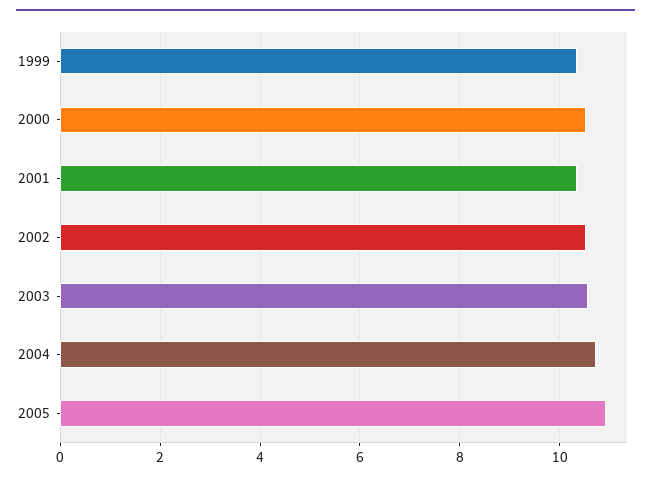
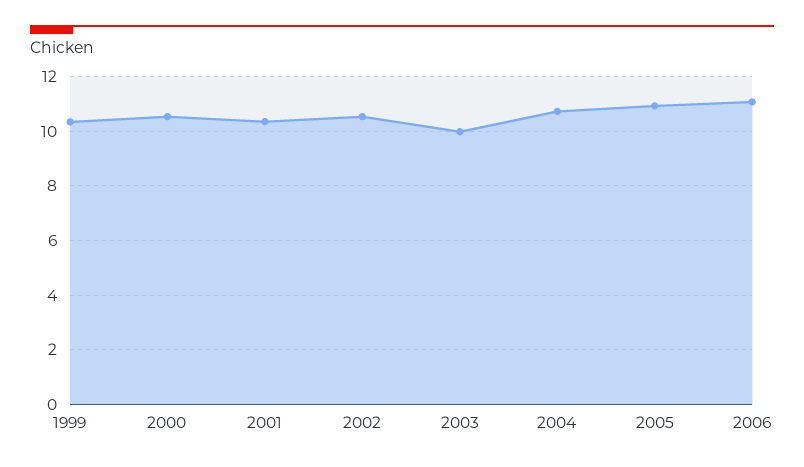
2003: 10.6 -> 10
2006: none -> 11

